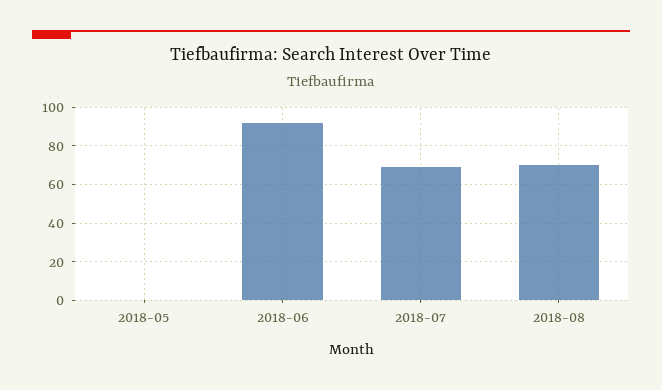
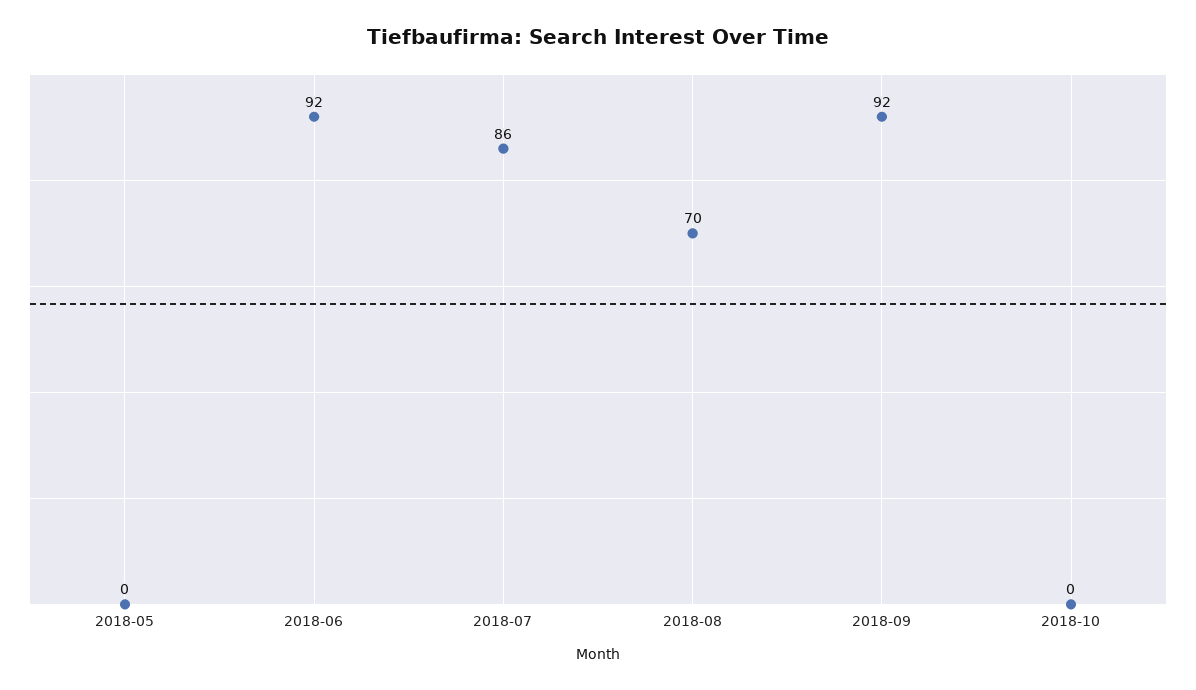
2018-07: 70 -> 86
2018-09: none -> 92
2018-10: none -> 0

